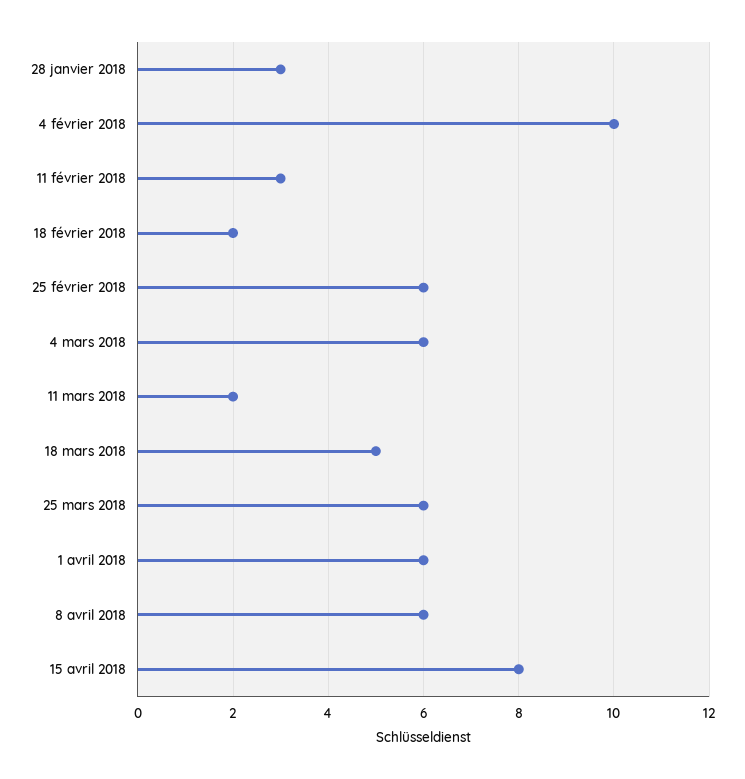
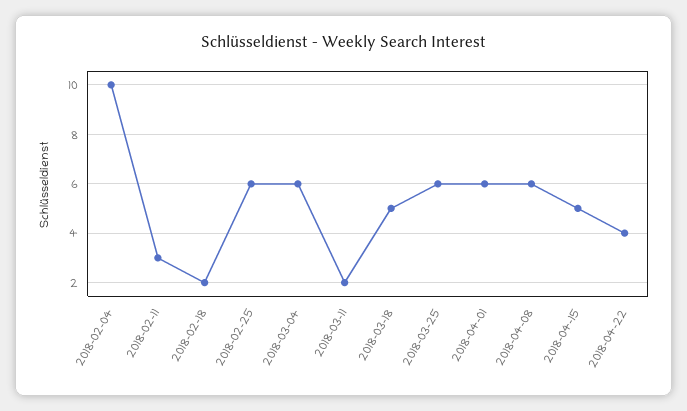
28 janvier 2018: 3 -> none
15 avril 2018: 8 -> 5
2018-04-22: none -> 4

